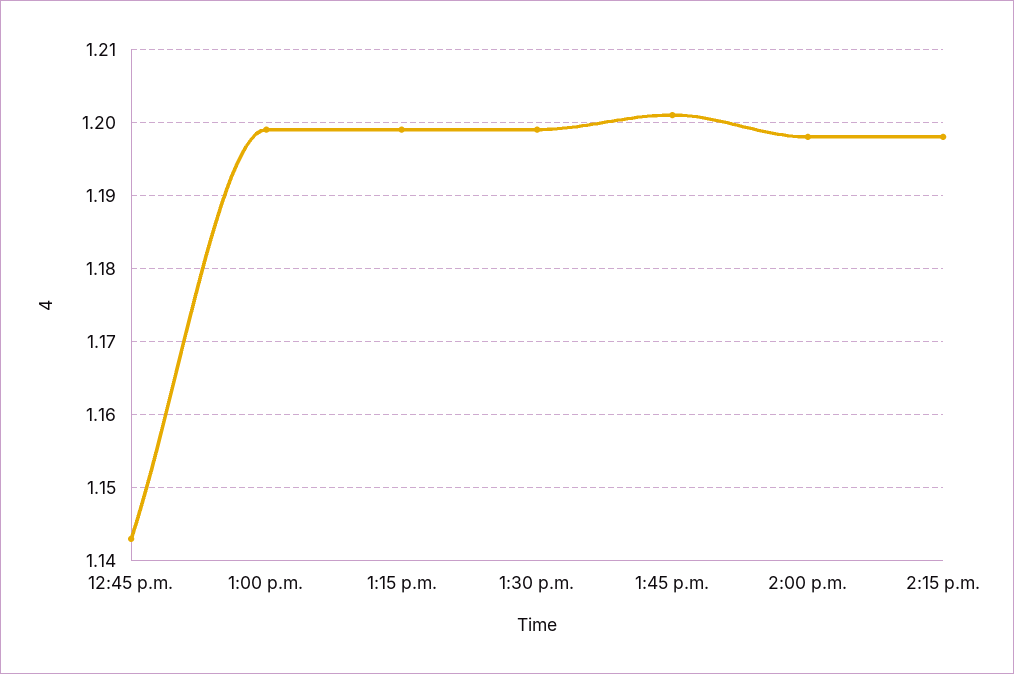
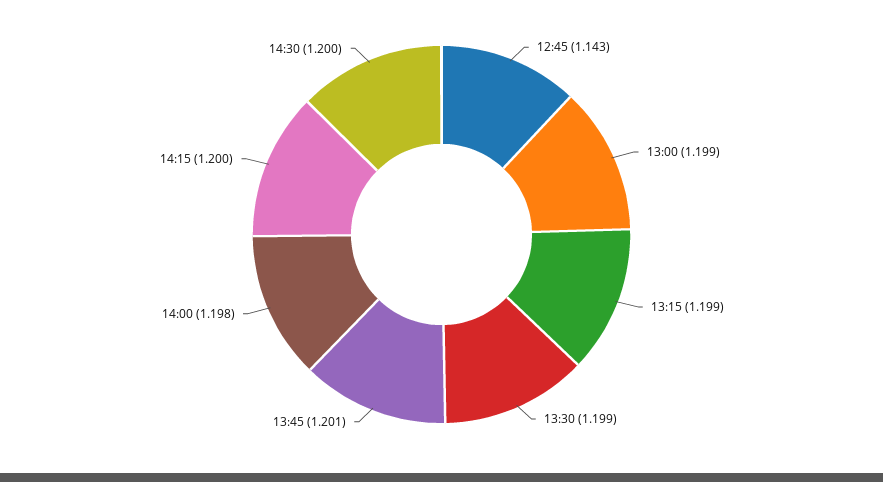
2:15 p.m.: 1.198 -> 1.2
14:30: none -> 1.2

